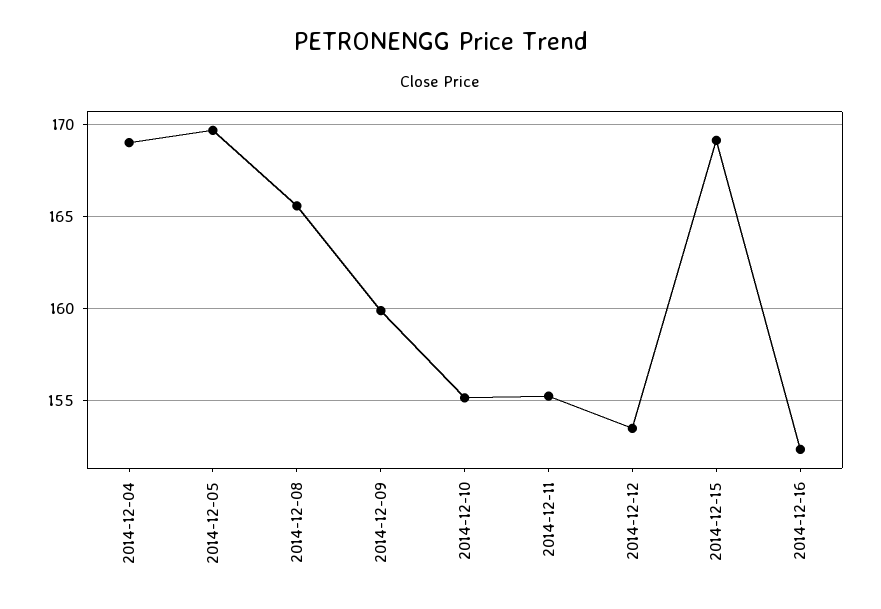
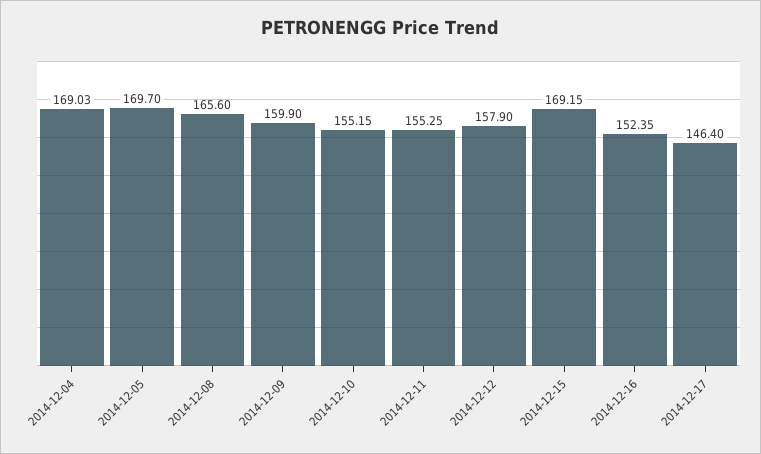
2014-12-12: 153.5 -> 157.9
2014-12-17: none -> 146.4

